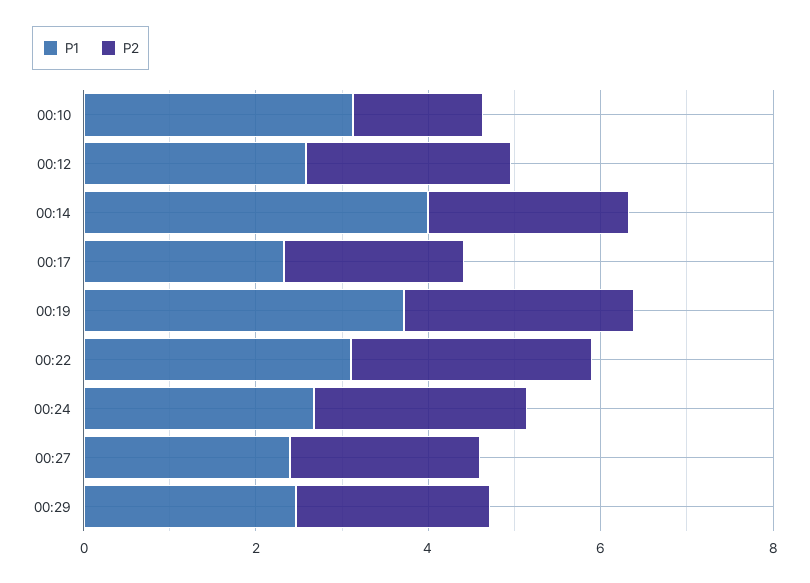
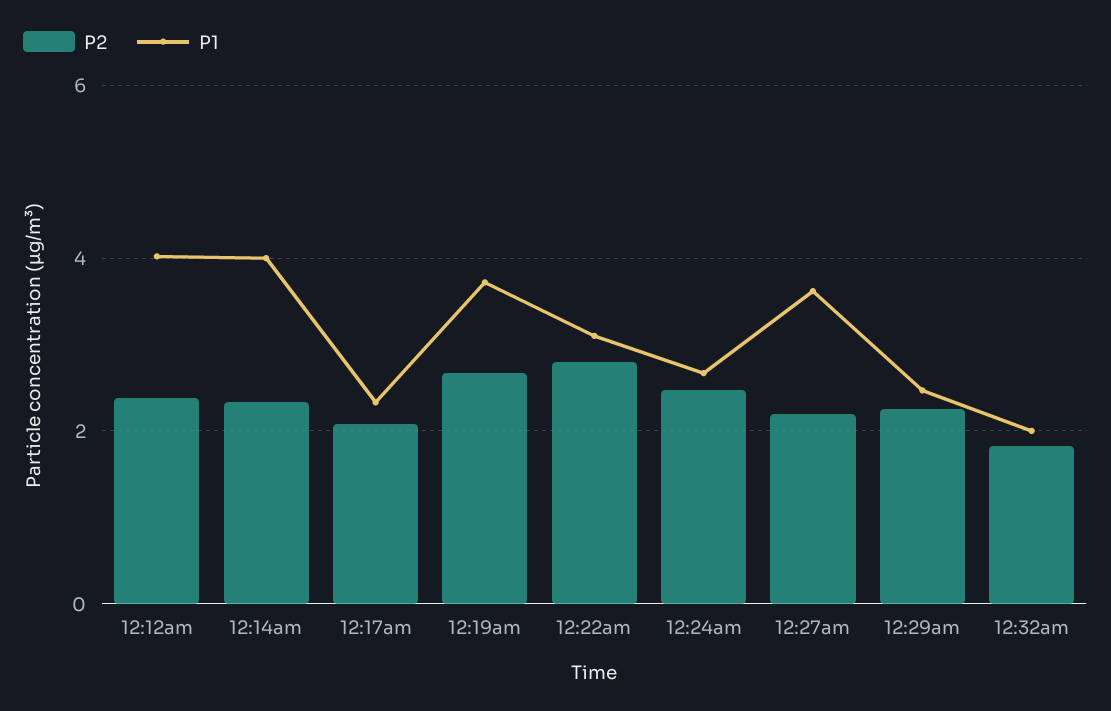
P1, 00:10: 3 -> none
P2, 00:10: 1.5 -> none
P1, 00:12: 2.5 -> 4
P1, 00:27: 2.5 -> 3.6
P2, 12:32am: none -> 1.8
P1, 12:32am: none -> 2

